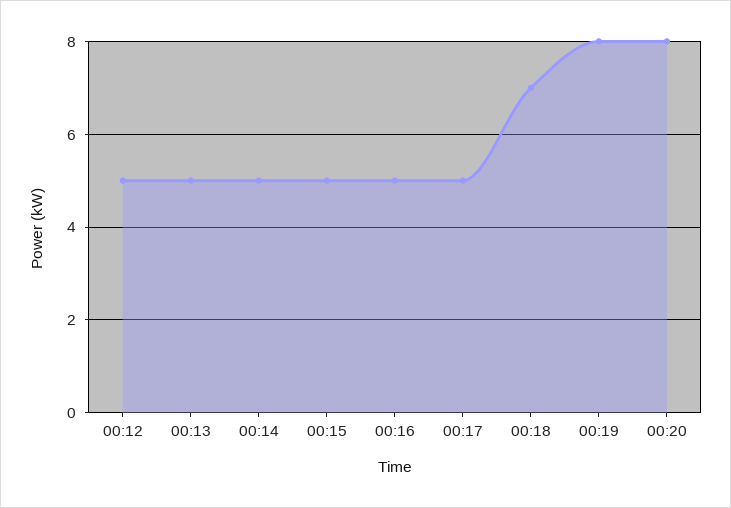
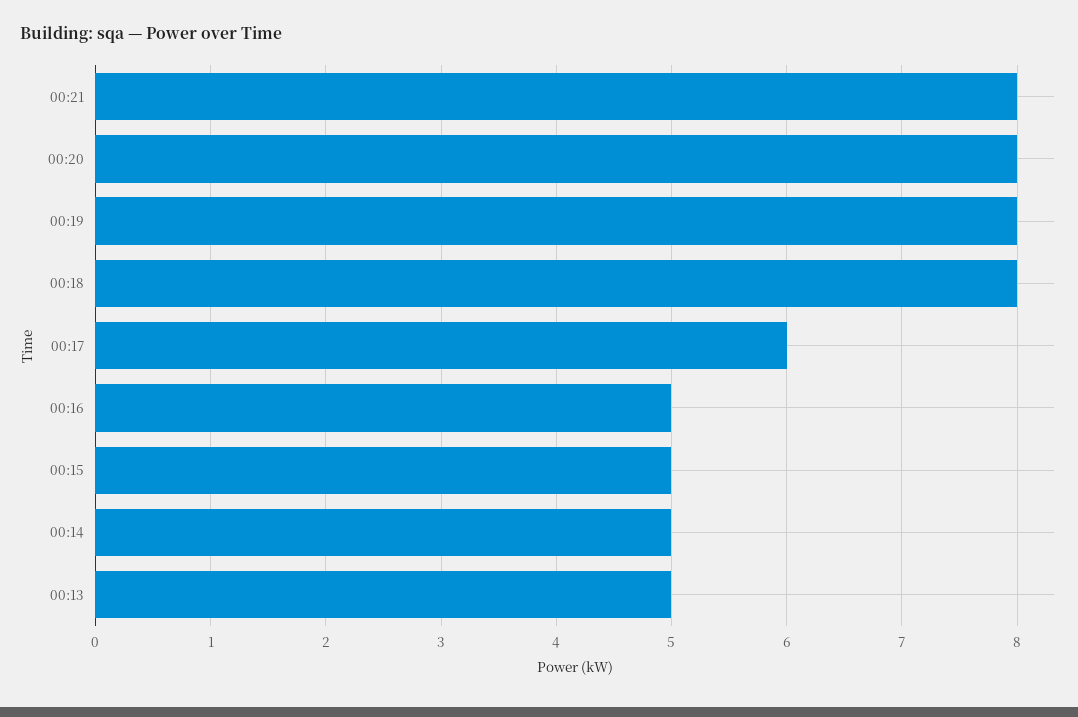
00:12: 5 -> none
00:17: 5 -> 6
00:18: 7 -> 8
00:21: none -> 8

